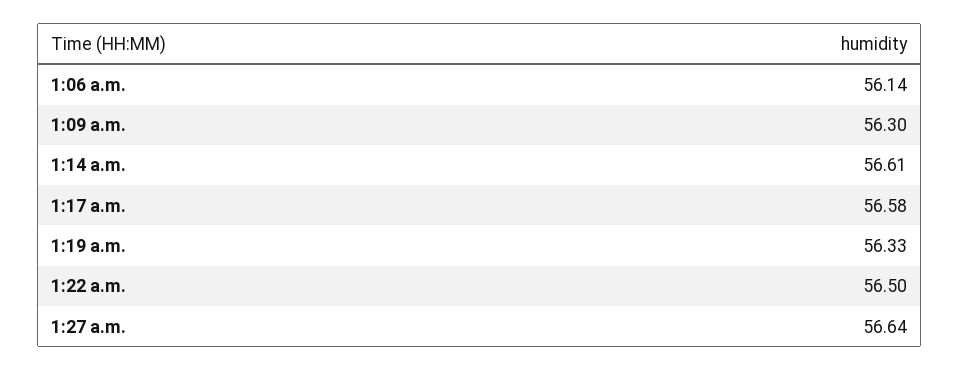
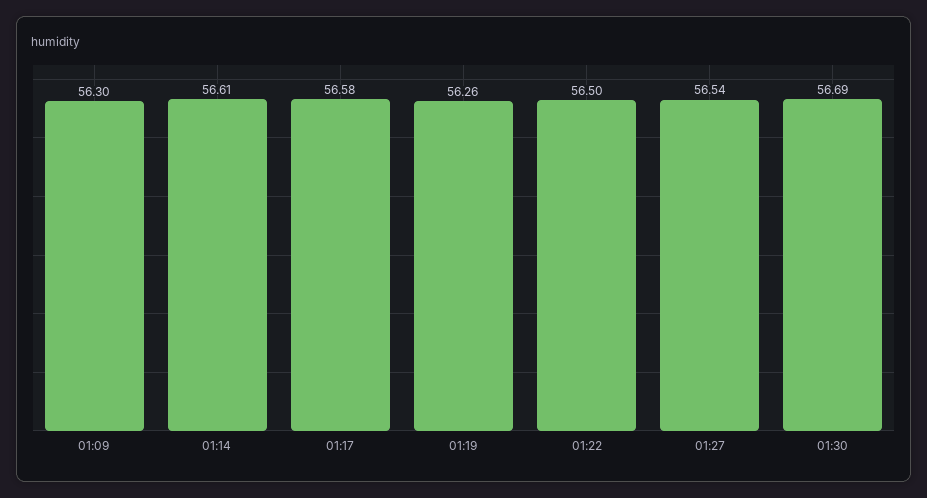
1:06 a.m.: 56.14 -> none
1:19 a.m.: 56.33 -> 56.26
1:27 a.m.: 56.64 -> 56.54
01:30: none -> 56.69

